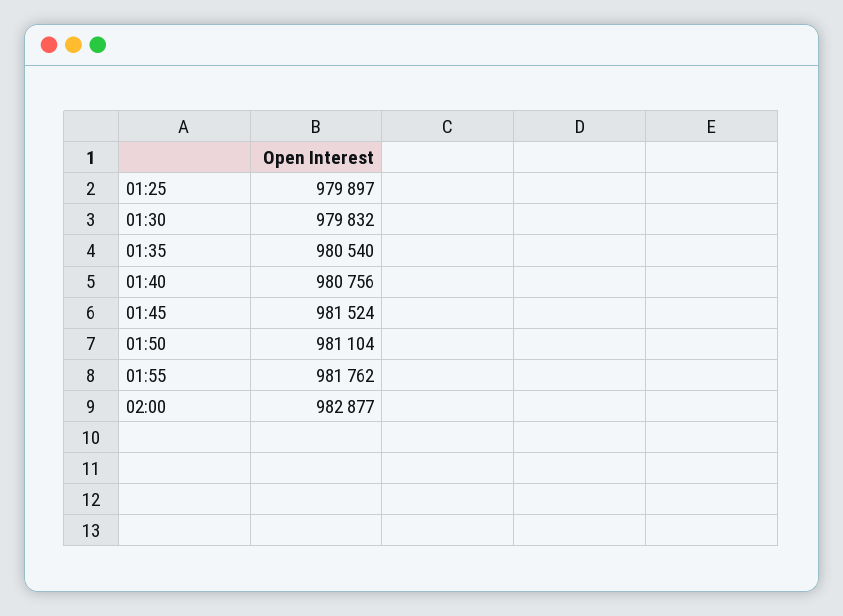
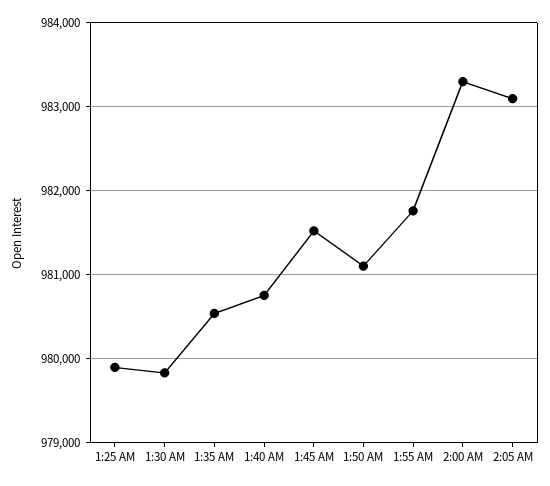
02:00: 982877 -> 983300
2:05 AM: none -> 983100

